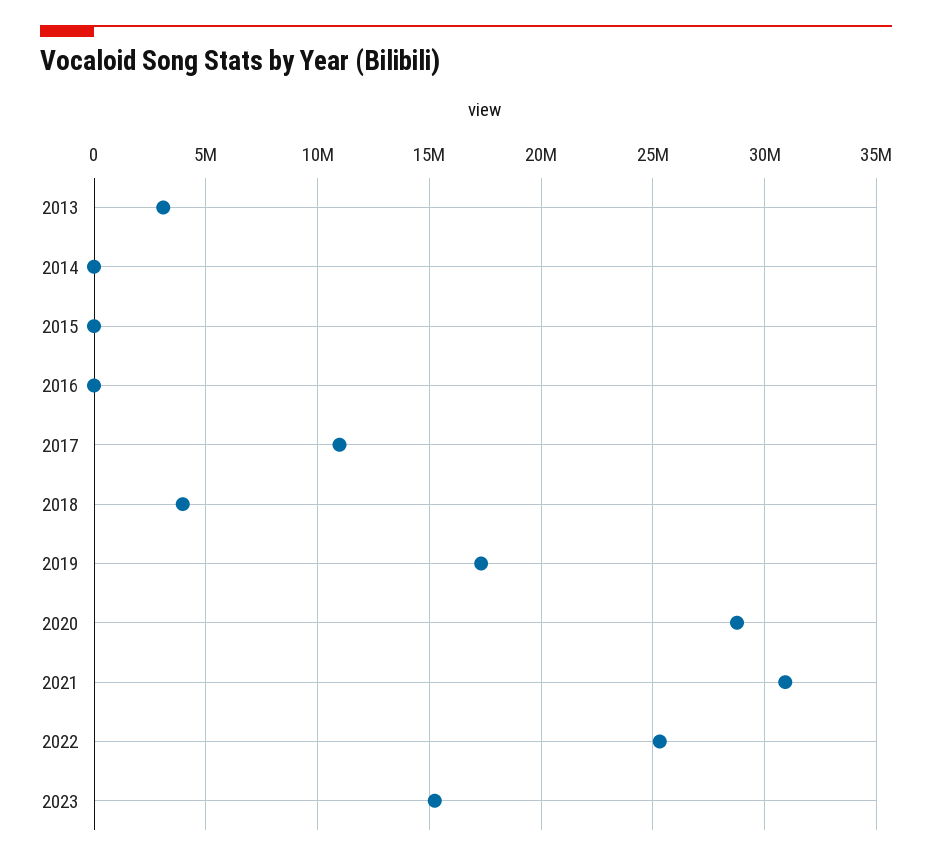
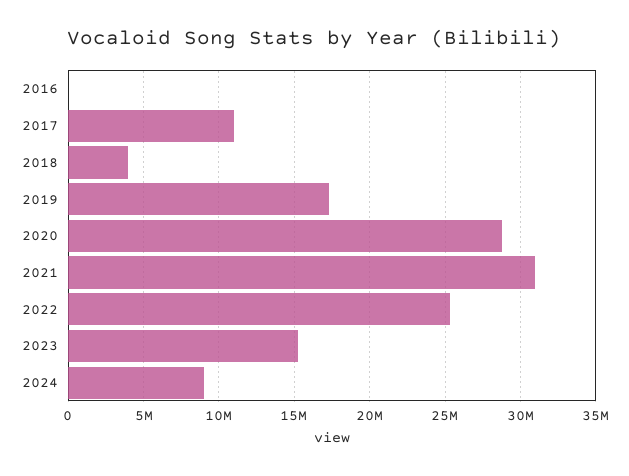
2013: 3000000 -> none
2014: 0 -> none
2015: 0 -> none
2024: none -> 9000000

